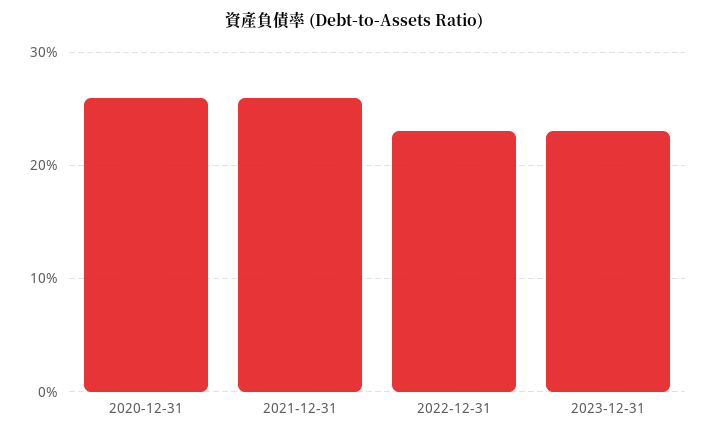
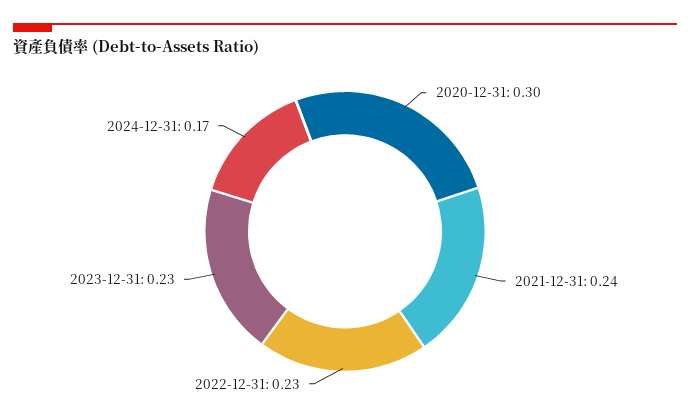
2020-12-31: 0.26 -> 0.3
2021-12-31: 0.26 -> 0.24
2024-12-31: none -> 0.17

